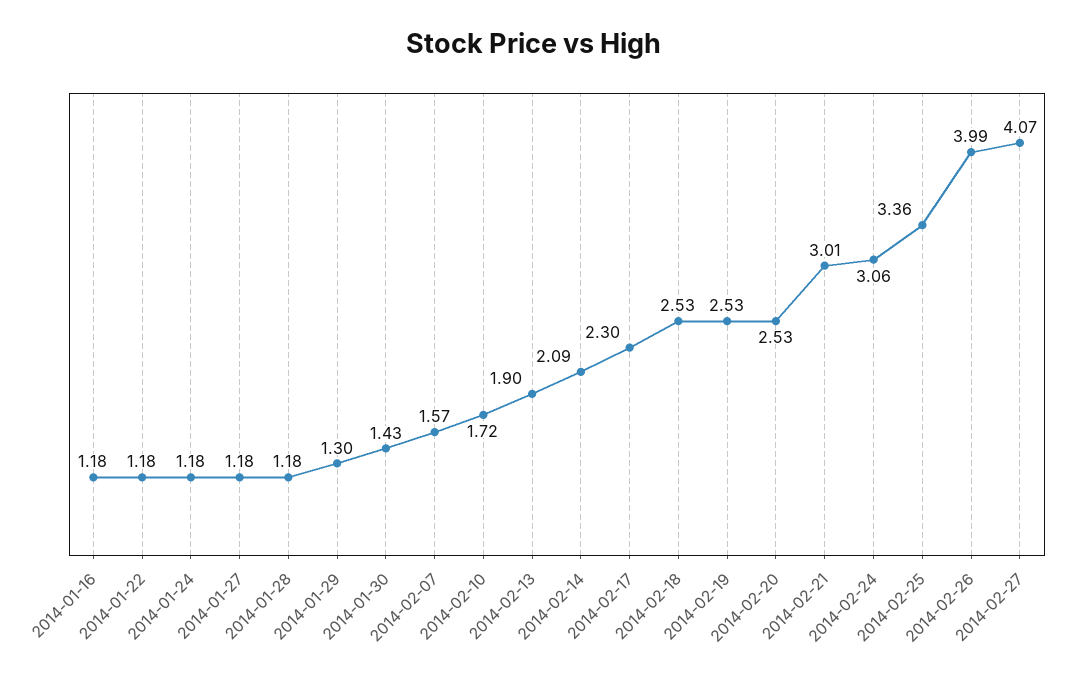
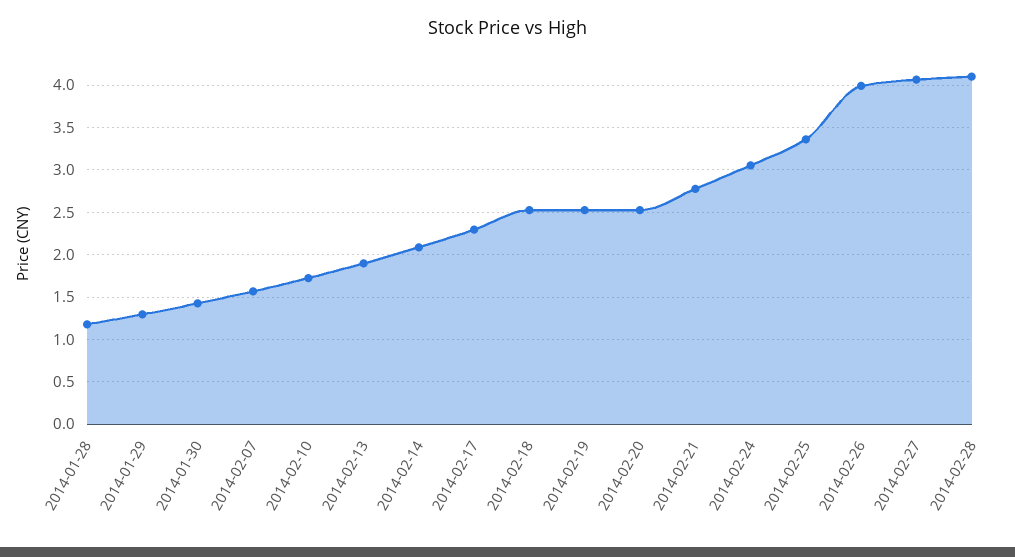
2014-01-16: 1.18 -> none
2014-01-22: 1.18 -> none
2014-01-24: 1.18 -> none
2014-01-27: 1.18 -> none
2014-02-21: 3.01 -> 2.8
2014-02-28: none -> 4.1

